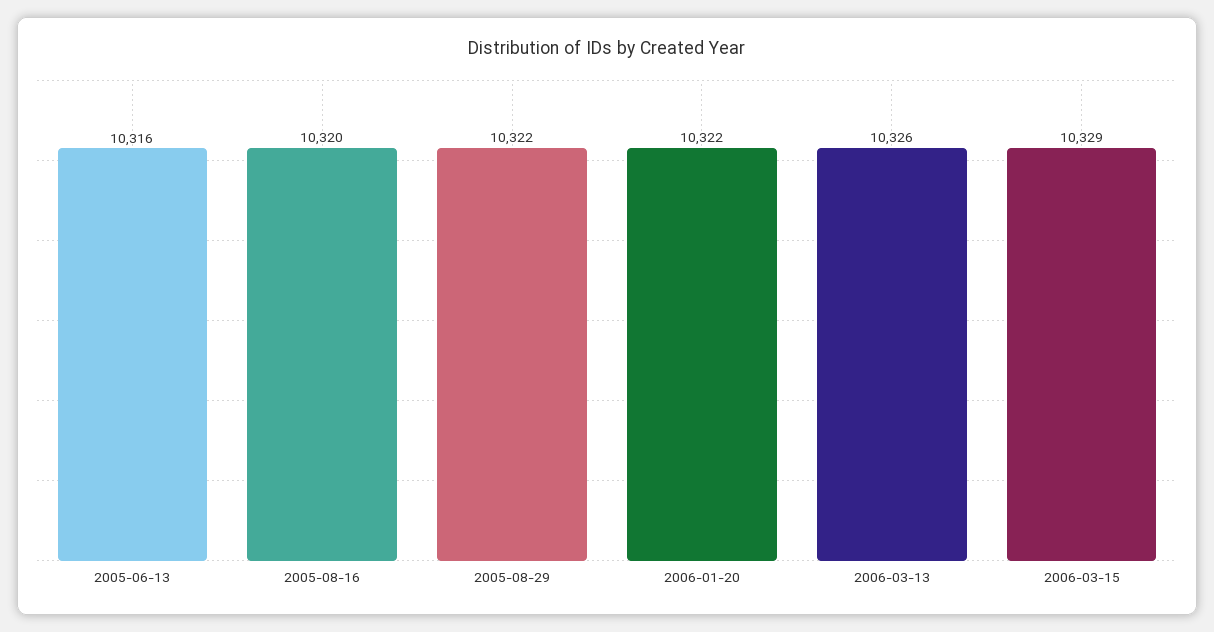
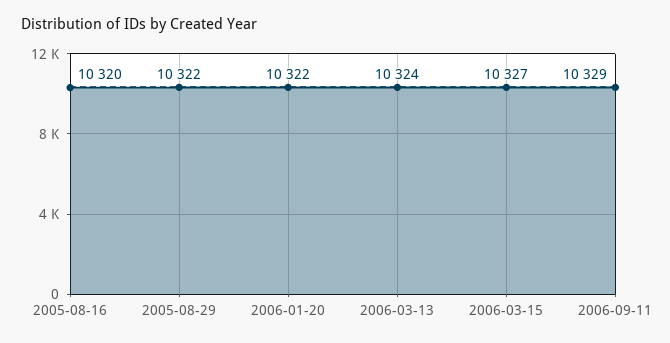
2005-06-13: 10316 -> none
2006-03-13: 10326 -> 10324
2006-03-15: 10329 -> 10327
2006-09-11: none -> 10329

